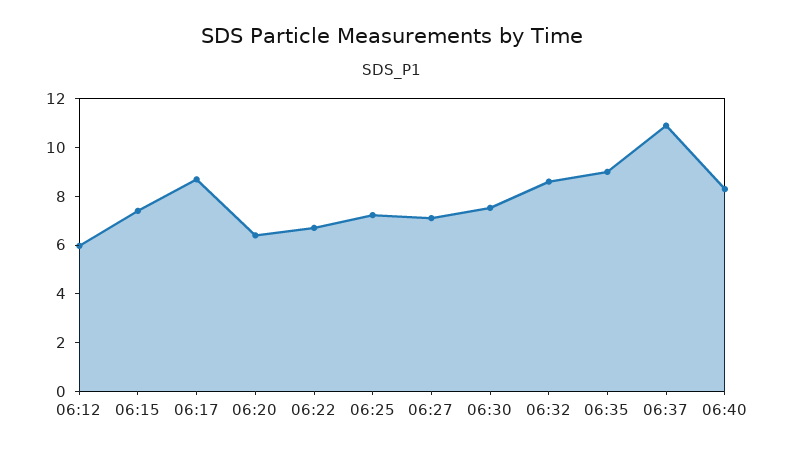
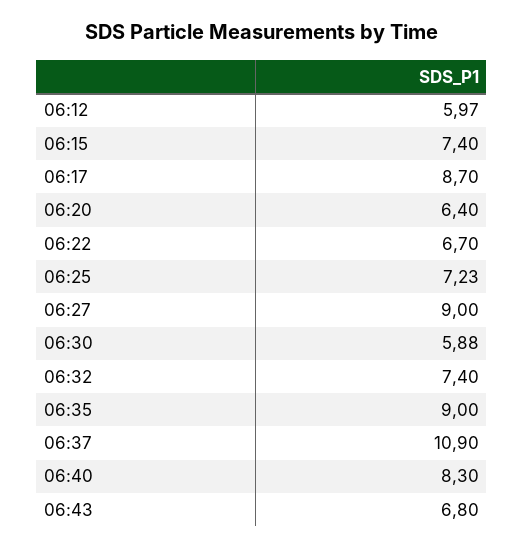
06:27: 7 -> 9
06:30: 7.5 -> 5.88
06:32: 8.5 -> 7.4
06:43: none -> 6.8

